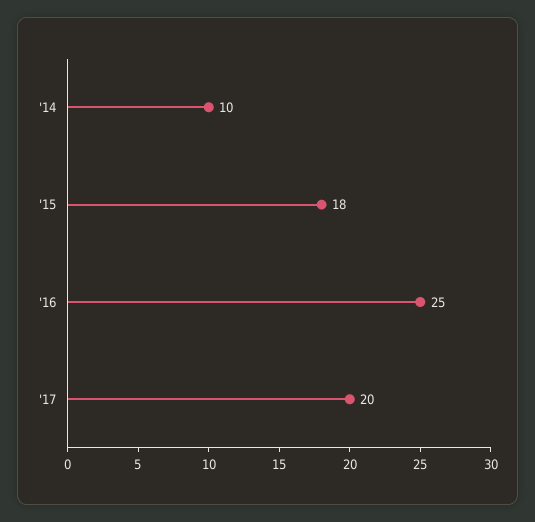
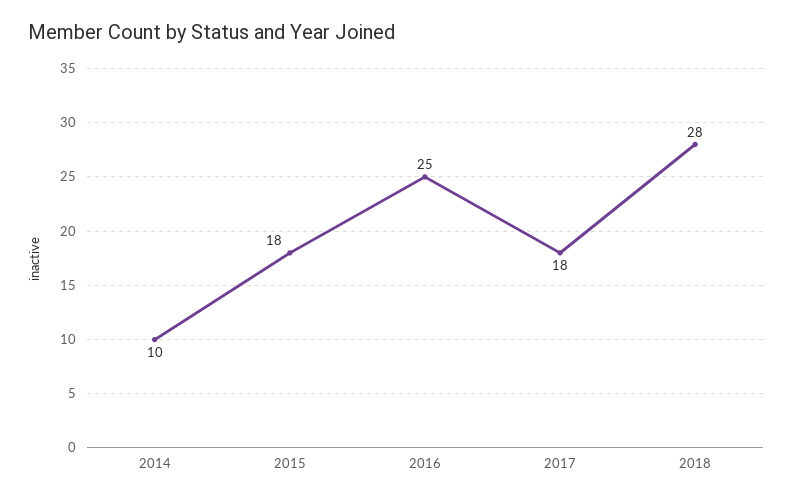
'17: 20 -> 18
2018: none -> 28

